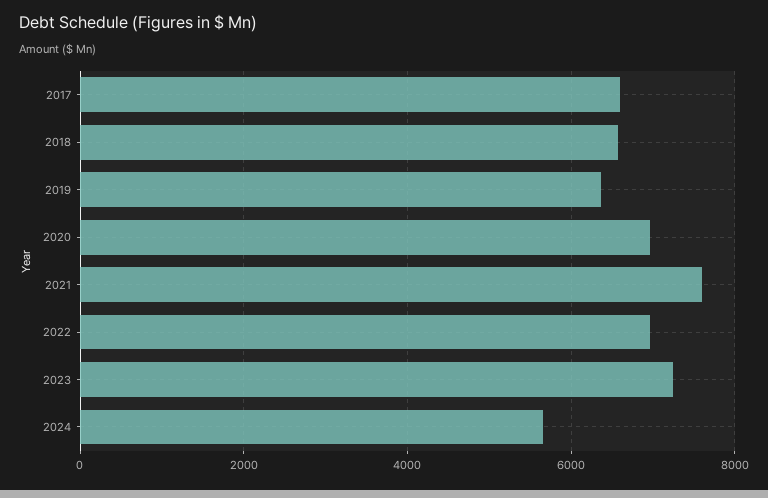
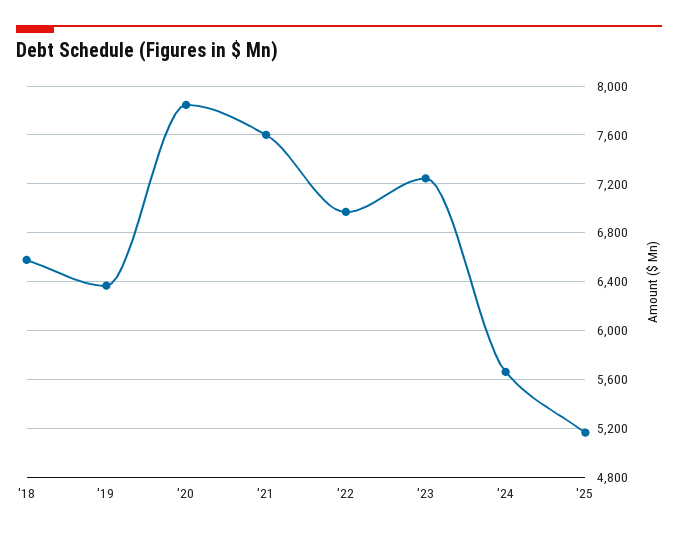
2017: 6600 -> none
2020: 7000 -> 7850
'25: none -> 5150

